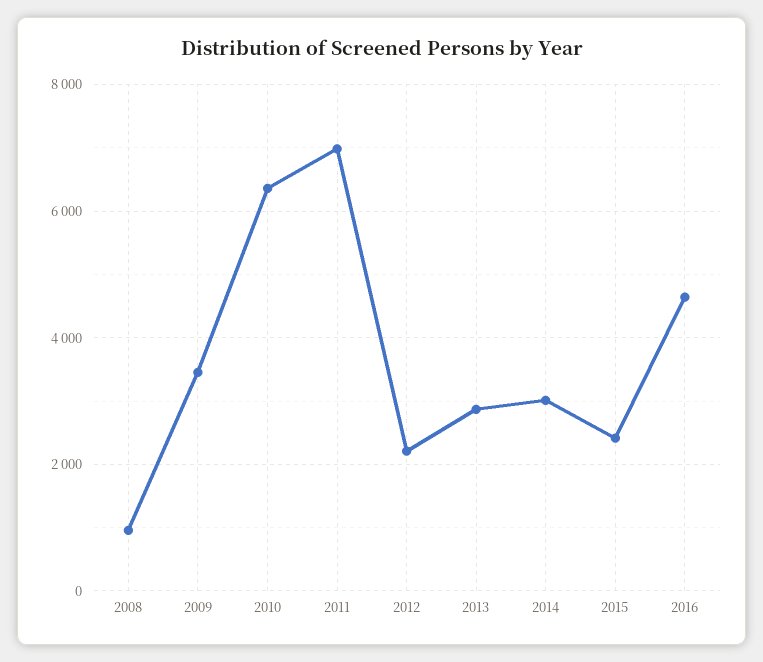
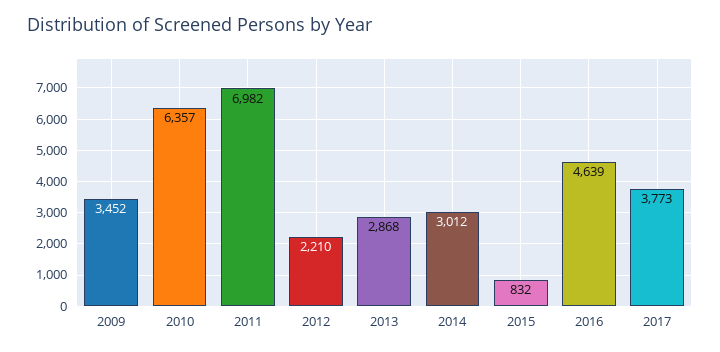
2008: 1000 -> none
2015: 2400 -> 832
2017: none -> 3773

